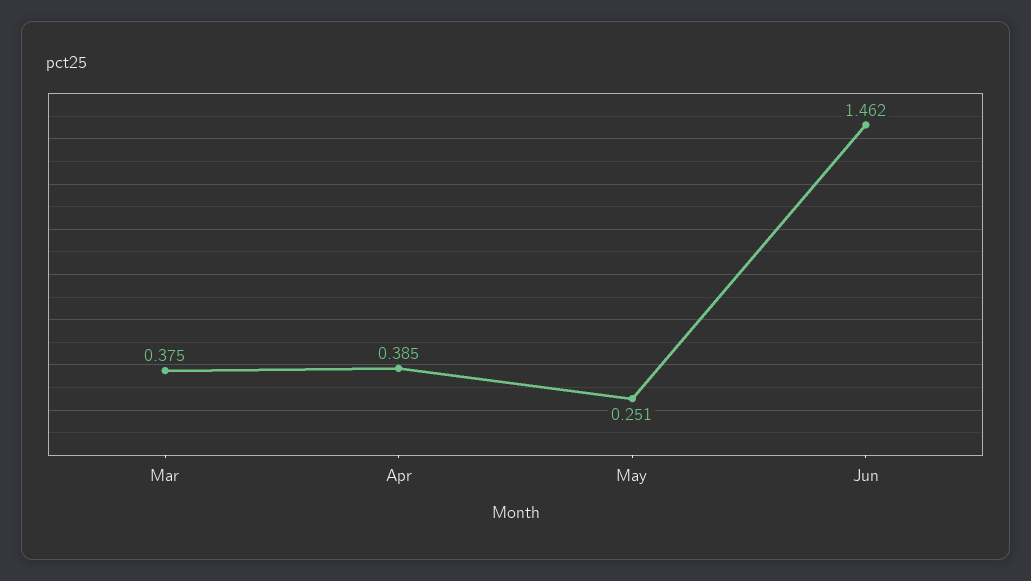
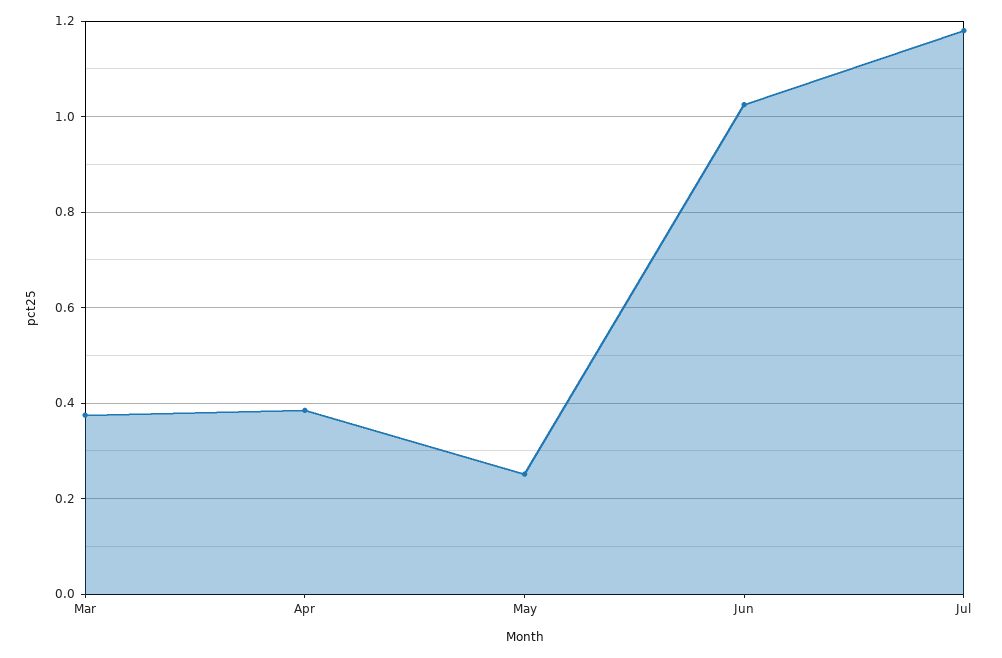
Jun: 1.462 -> 1.02
Jul: none -> 1.18

